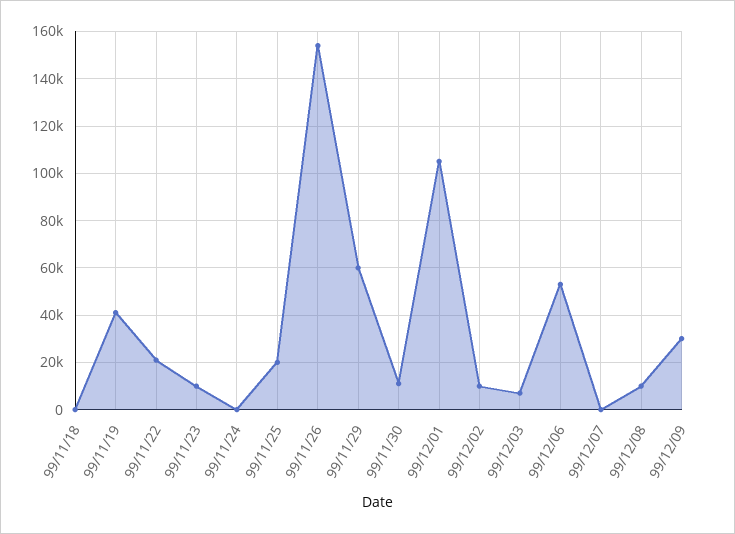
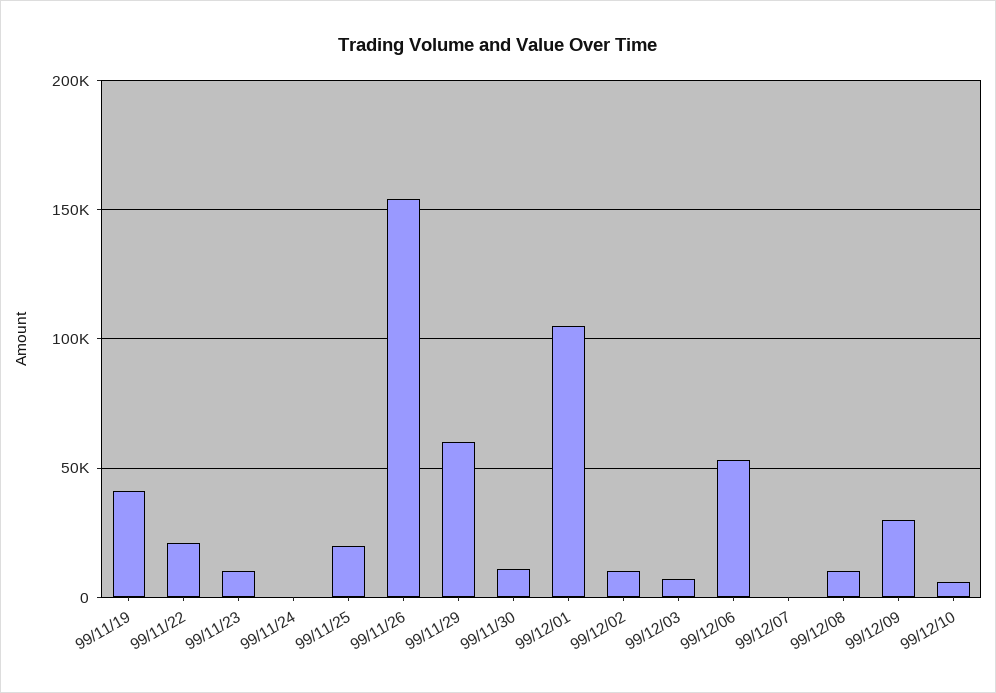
99/11/18: 0 -> none
99/12/10: none -> 5000

